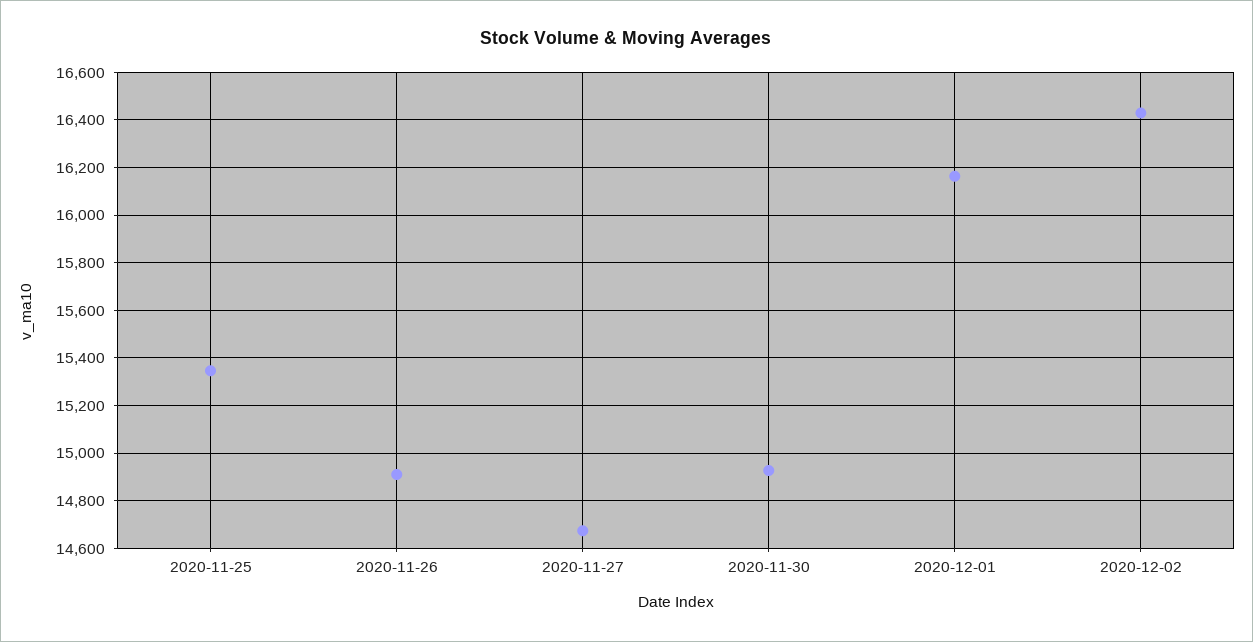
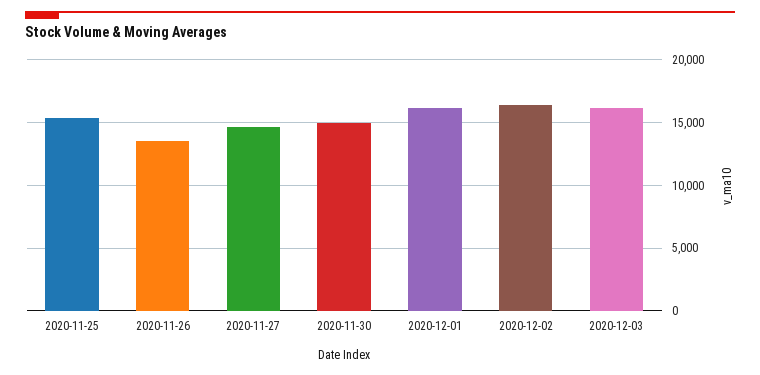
2020-11-26: 14900 -> 13500
2020-12-03: none -> 16000

